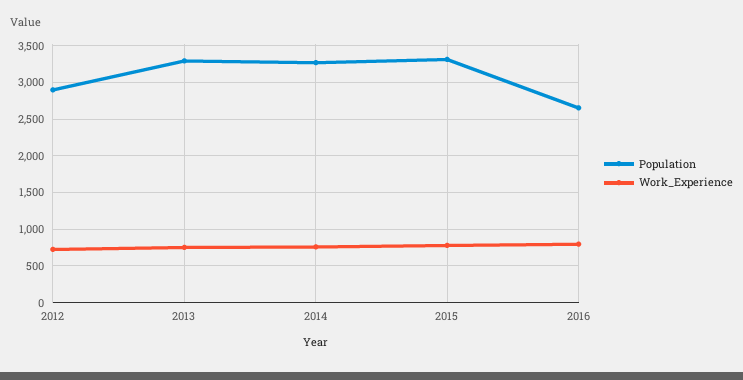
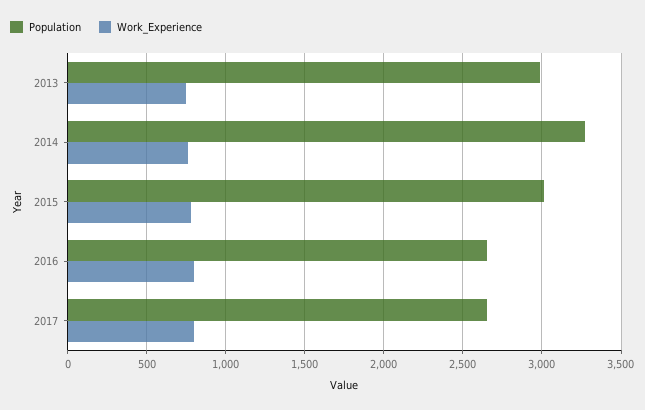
Population, 2012: 2900 -> none
Work_Experience, 2012: 700 -> none
Population, 2013: 3300 -> 3000
Population, 2015: 3300 -> 3000
Population, 2017: none -> 2650
Work_Experience, 2017: none -> 800

